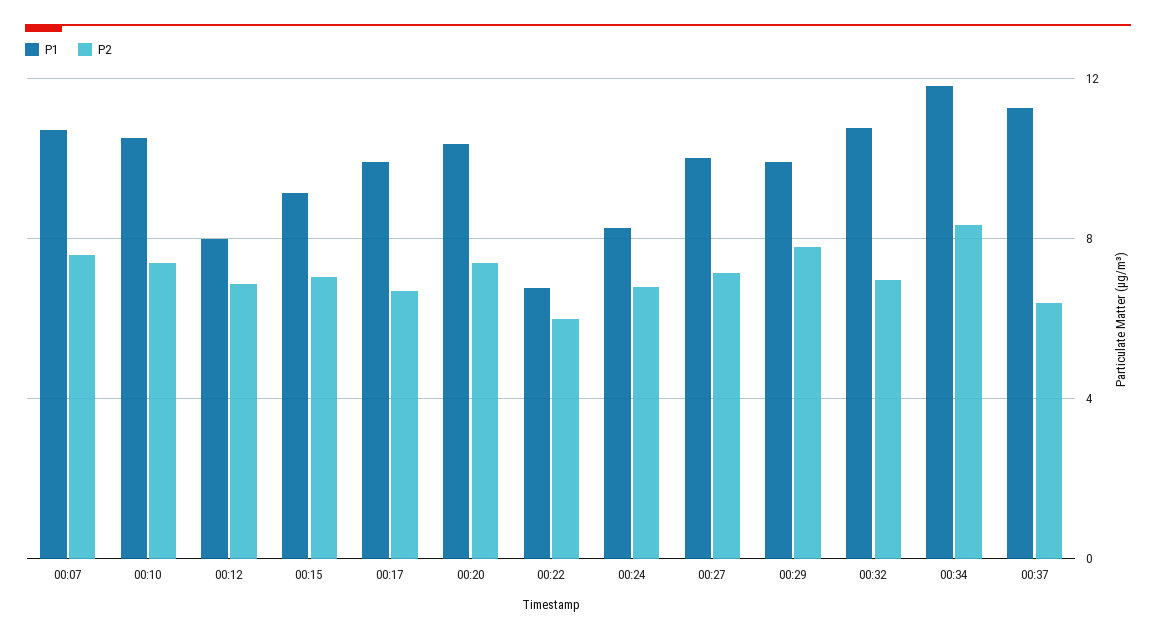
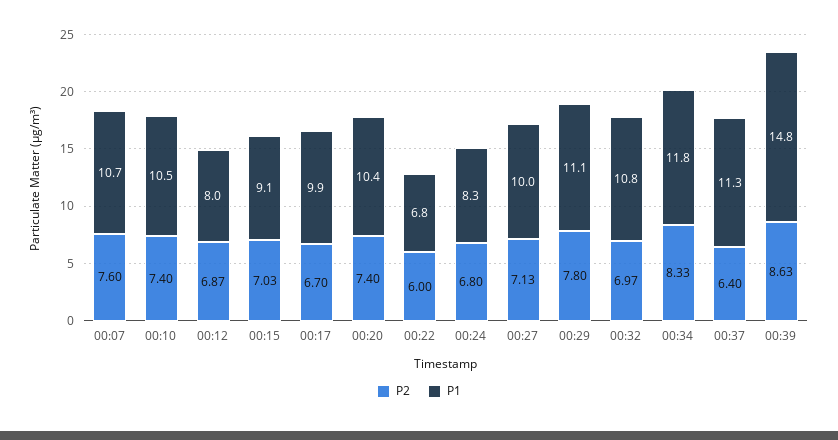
P1, 00:29: 10 -> 11.1
P2, 00:39: none -> 8.63
P1, 00:39: none -> 14.8

